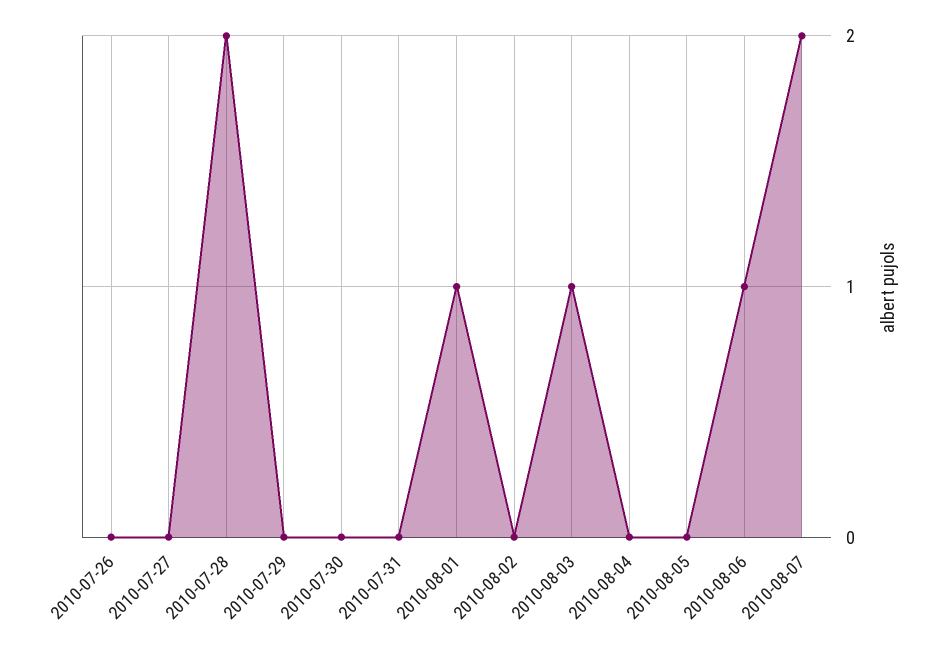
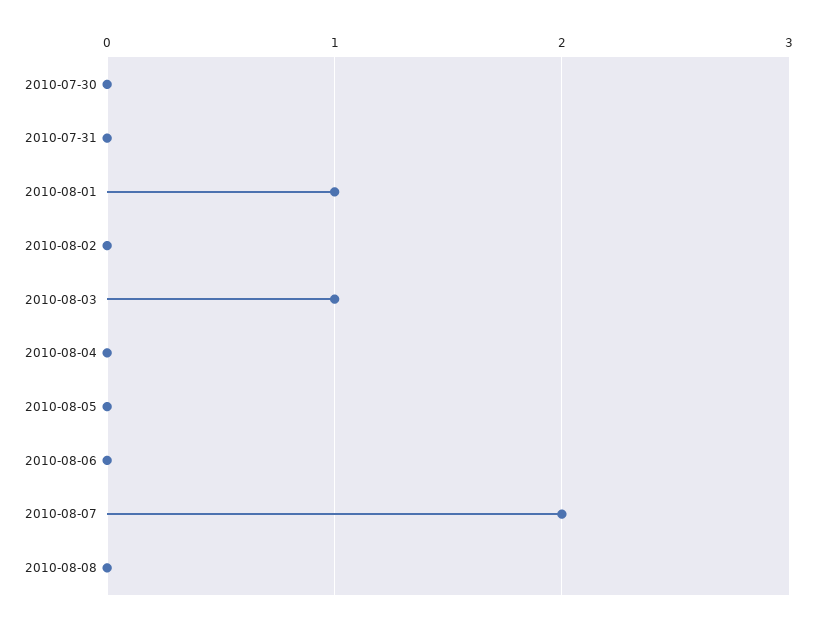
2010-07-26: 0 -> none
2010-07-27: 0 -> none
2010-07-28: 2 -> none
2010-07-29: 0 -> none
2010-08-06: 1 -> 0
2010-08-08: none -> 0

